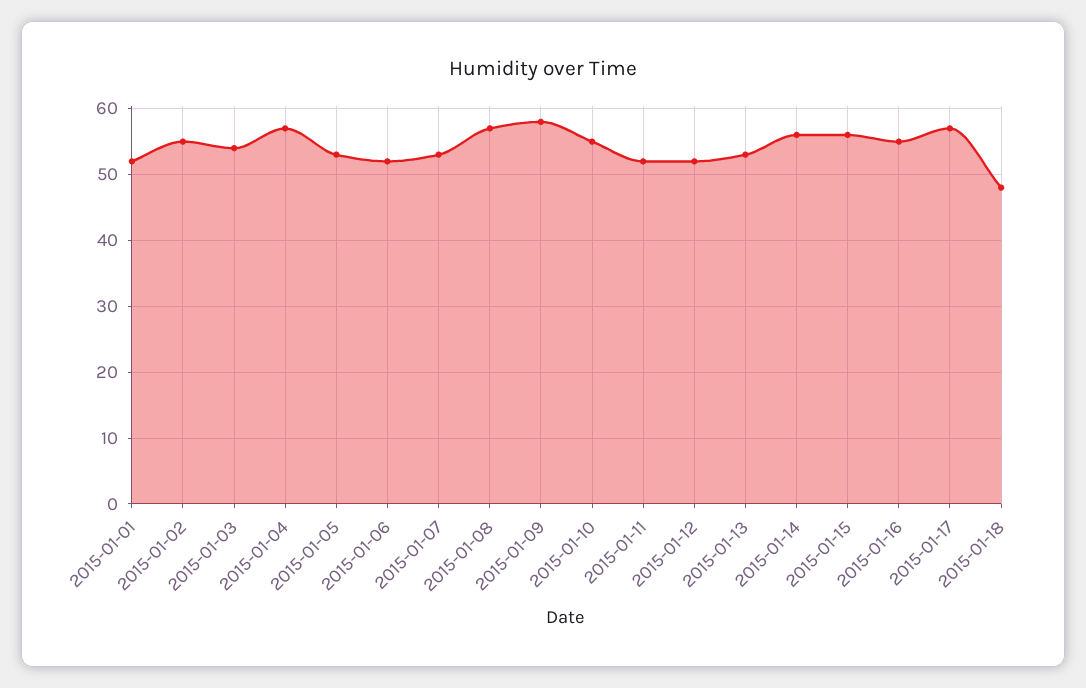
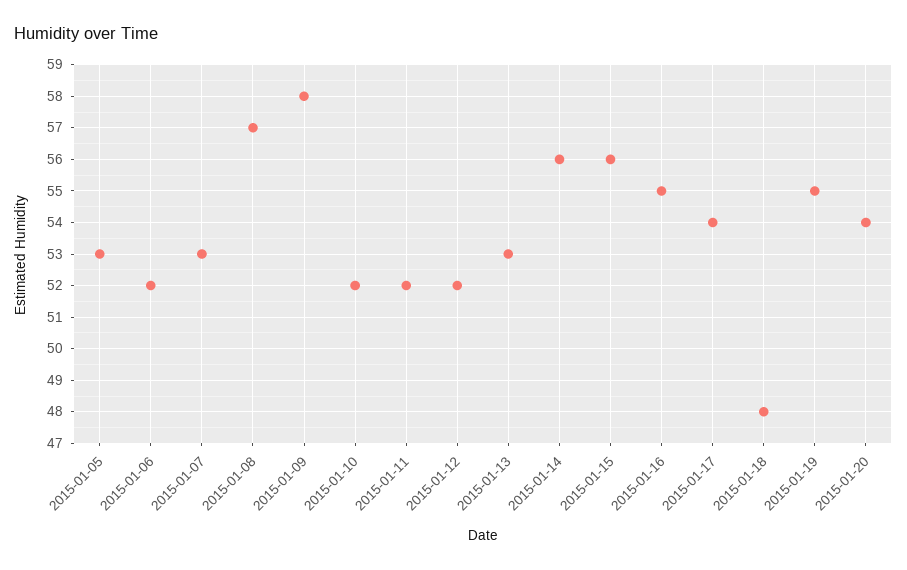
2015-01-01: 52 -> none
2015-01-02: 55 -> none
2015-01-03: 54 -> none
2015-01-04: 57 -> none
2015-01-10: 55 -> 52
2015-01-17: 57 -> 54
2015-01-19: none -> 55
2015-01-20: none -> 54

